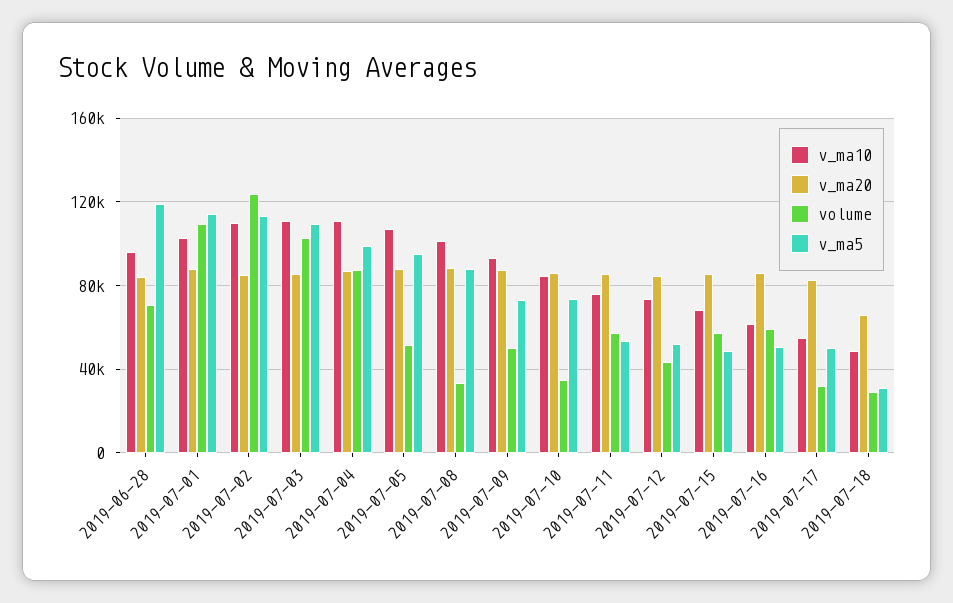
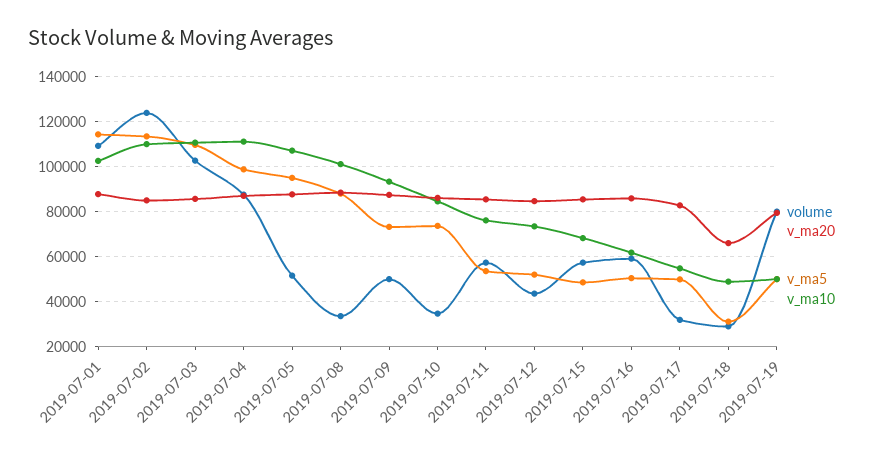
v_ma10, 2019-06-28: 95000 -> none
v_ma20, 2019-06-28: 85000 -> none
volume, 2019-06-28: 70000 -> none
v_ma5, 2019-06-28: 120000 -> none
volume, 2019-07-19: none -> 80000
v_ma20, 2019-07-19: none -> 80000
v_ma5, 2019-07-19: none -> 50000
v_ma10, 2019-07-19: none -> 50000

